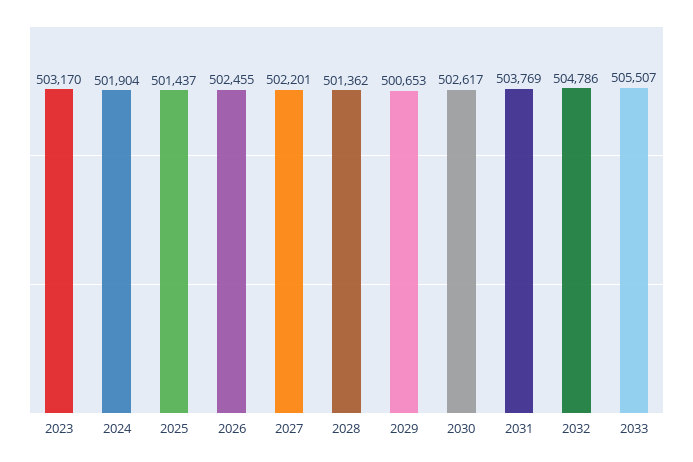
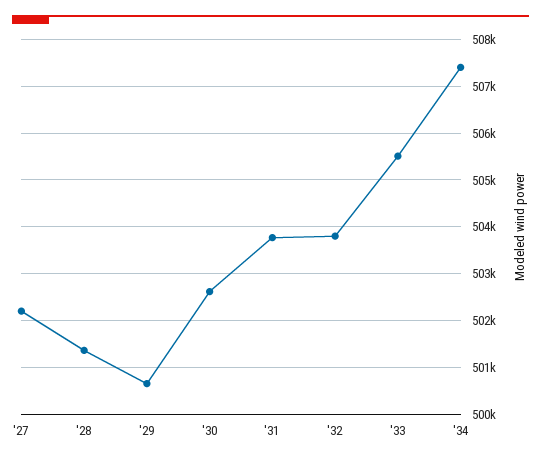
2023: 503170 -> none
2024: 501904 -> none
2025: 501437 -> none
2026: 502455 -> none
2032: 504786 -> 503800
'34: none -> 507400

